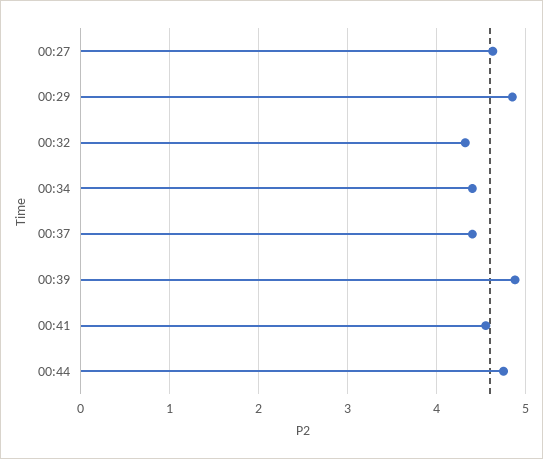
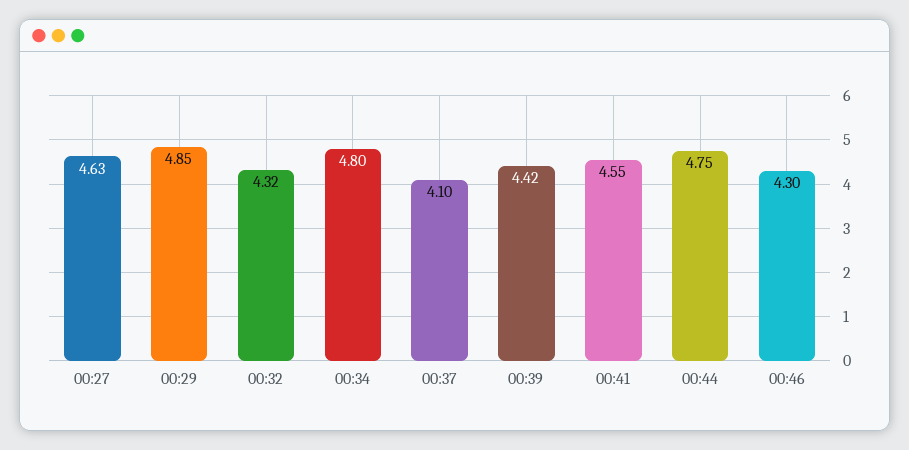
00:34: 4.4 -> 4.8
00:37: 4.4 -> 4.1
00:39: 4.9 -> 4.42
00:46: none -> 4.3

